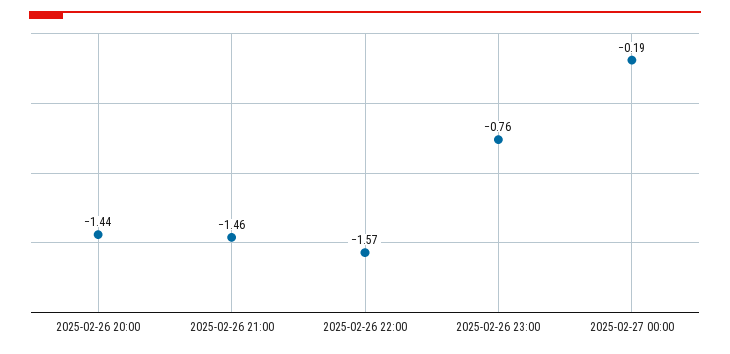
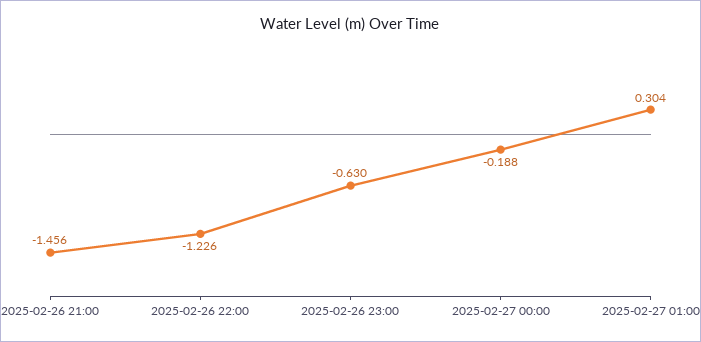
2025-02-26 20:00: -1.44 -> none
2025-02-26 22:00: -1.57 -> -1.226
2025-02-26 23:00: -0.76 -> -0.63
2025-02-27 01:00: none -> 0.304

